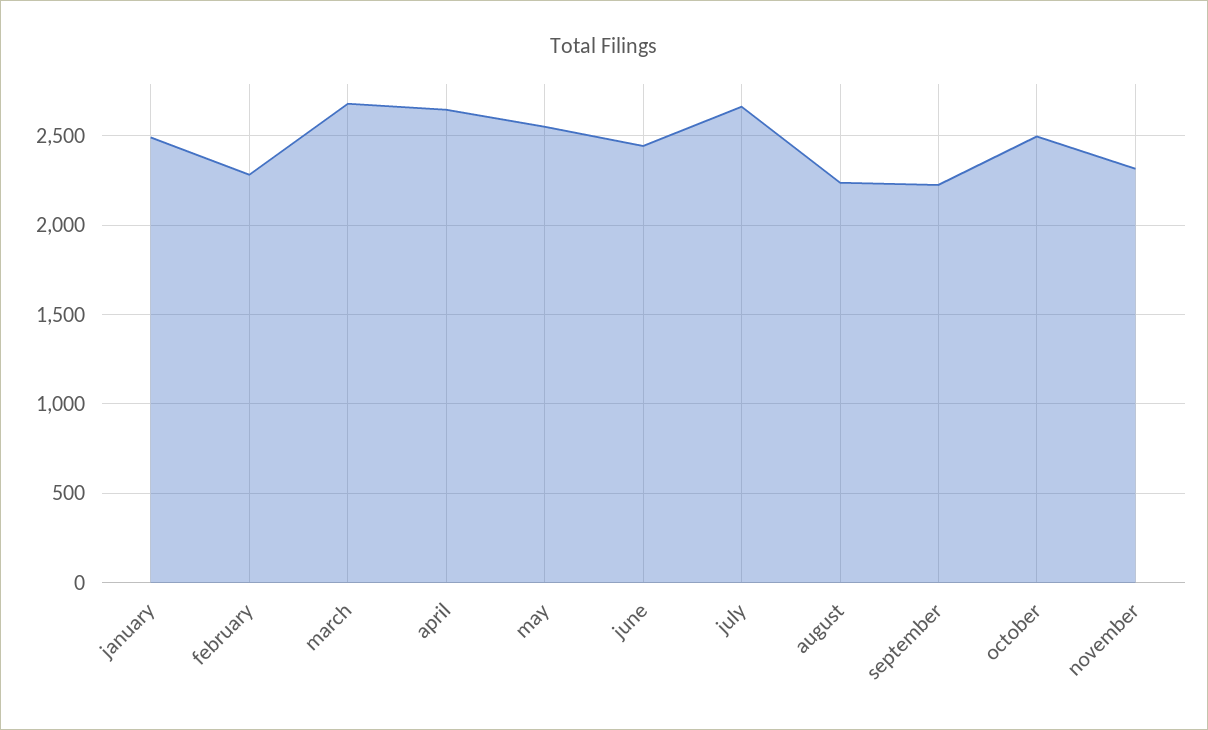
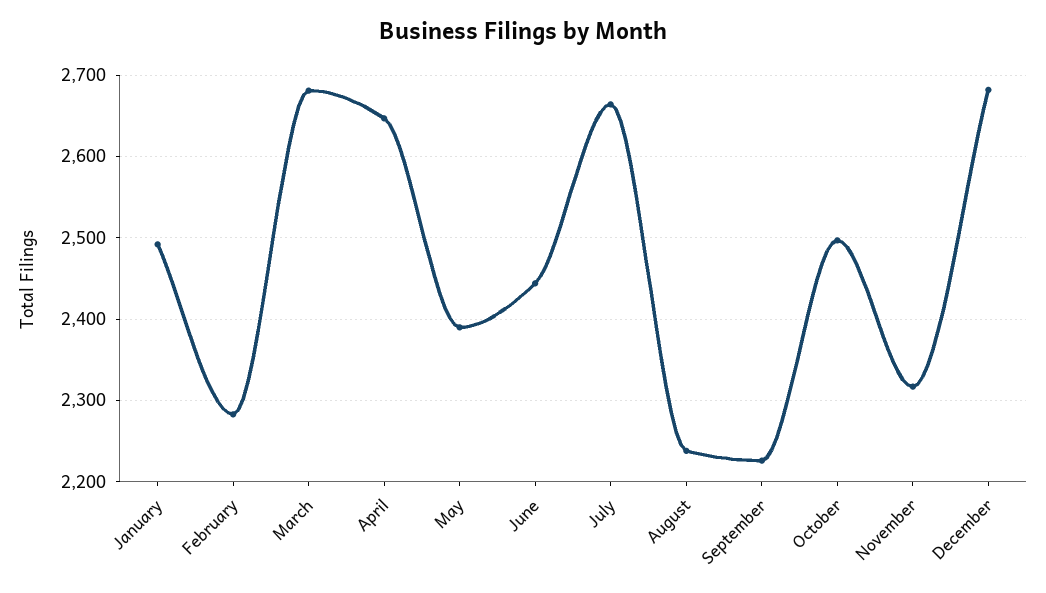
may: 2550 -> 2390
December: none -> 2680

